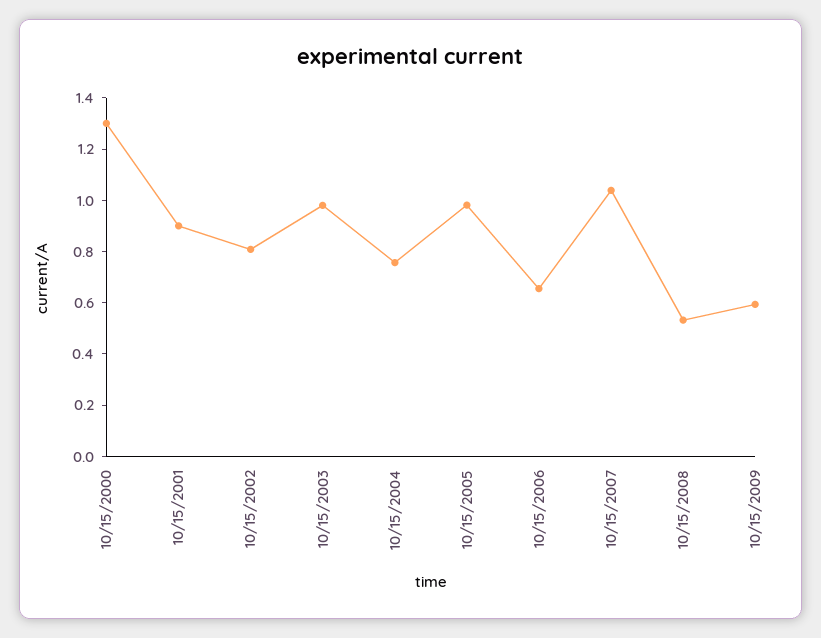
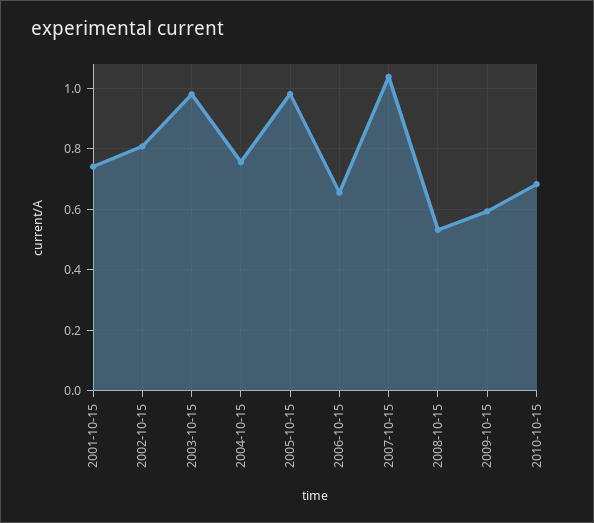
10/15/2000: 1.3 -> none
10/15/2001: 0.9 -> 0.74
2010-10-15: none -> 0.68

